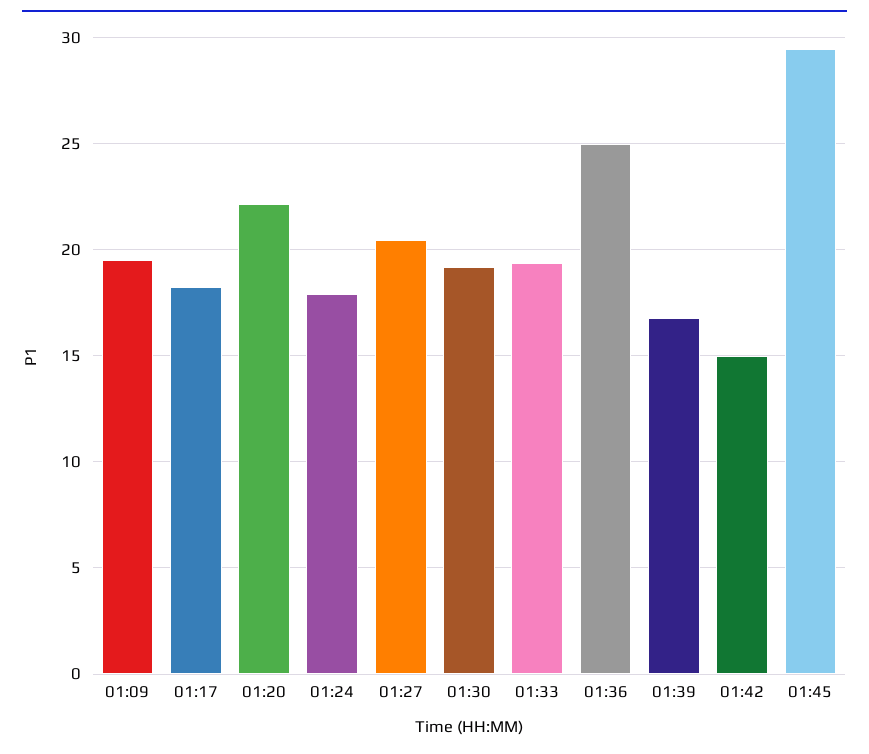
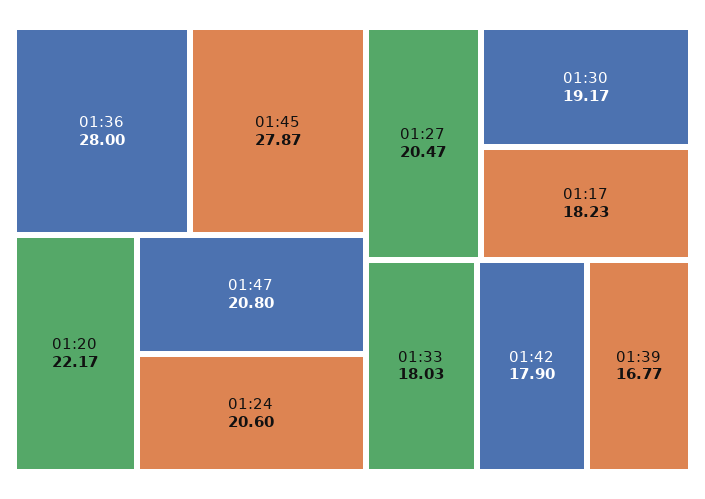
01:09: 19.5 -> none
01:24: 18 -> 20.6
01:33: 19.5 -> 18.03
01:36: 25 -> 28
01:42: 15 -> 17.9
01:45: 29.5 -> 27.87
01:47: none -> 20.8

